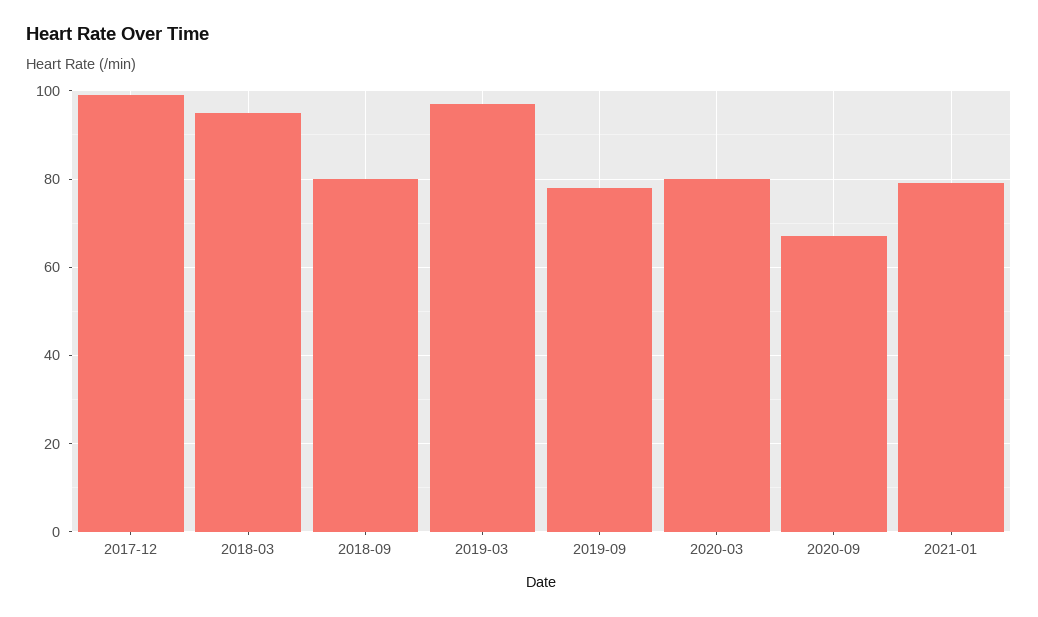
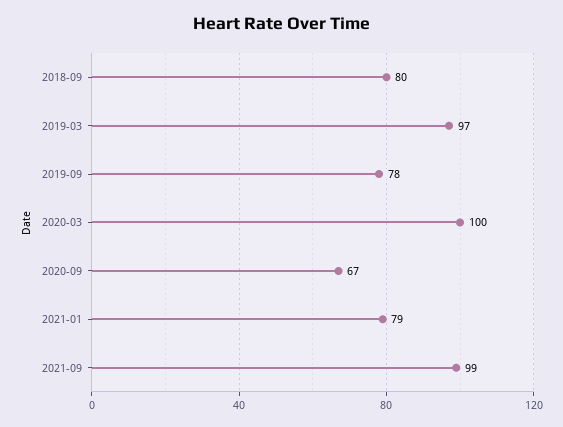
2017-12: 100 -> none
2018-03: 95 -> none
2020-03: 80 -> 100
2021-09: none -> 99

